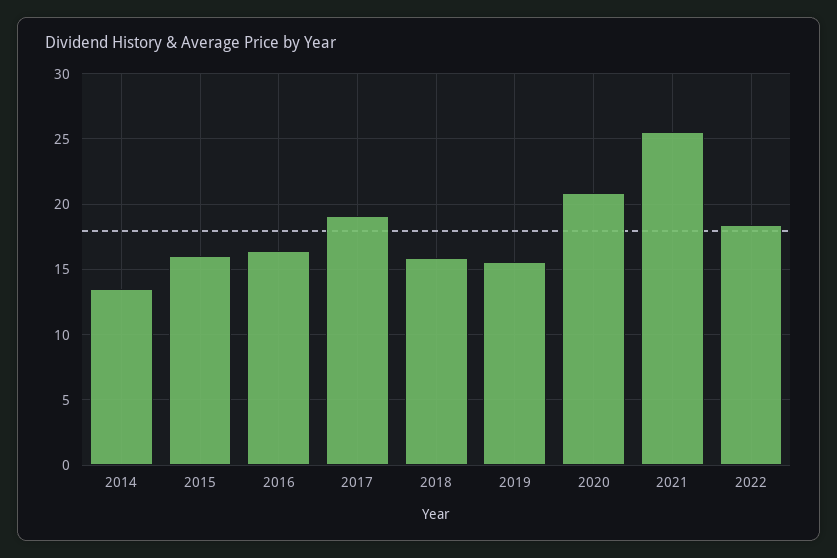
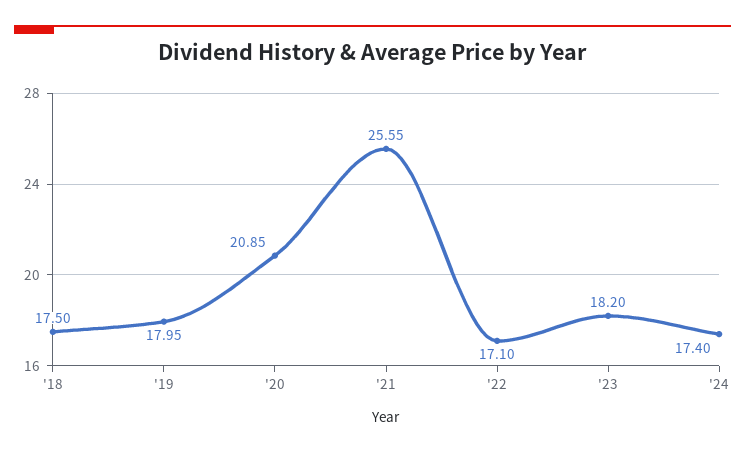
2014: 13.5 -> none
2015: 16 -> none
2016: 16.5 -> none
2017: 19 -> none
2018: 16 -> 17.5
2019: 15.5 -> 17.95
2022: 18.5 -> 17.1
'23: none -> 18.2
'24: none -> 17.4

